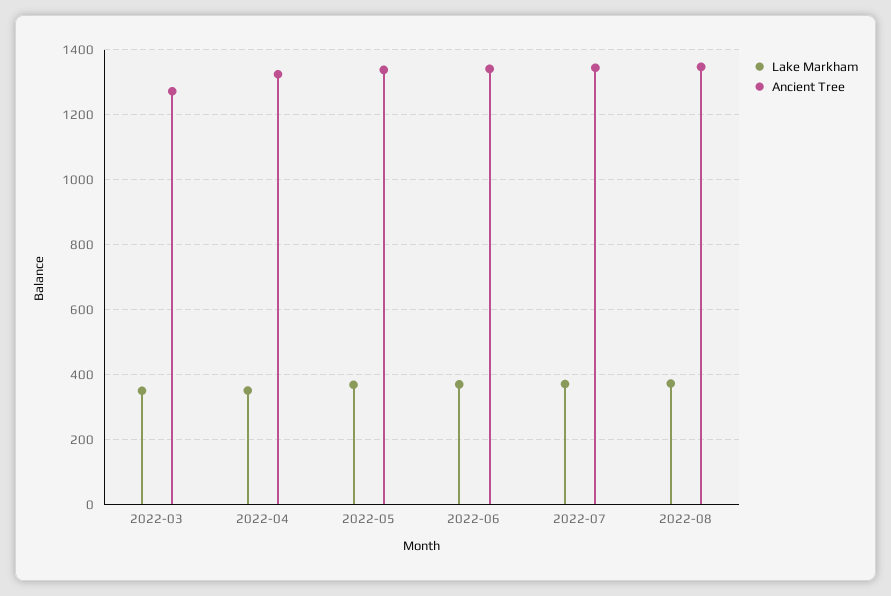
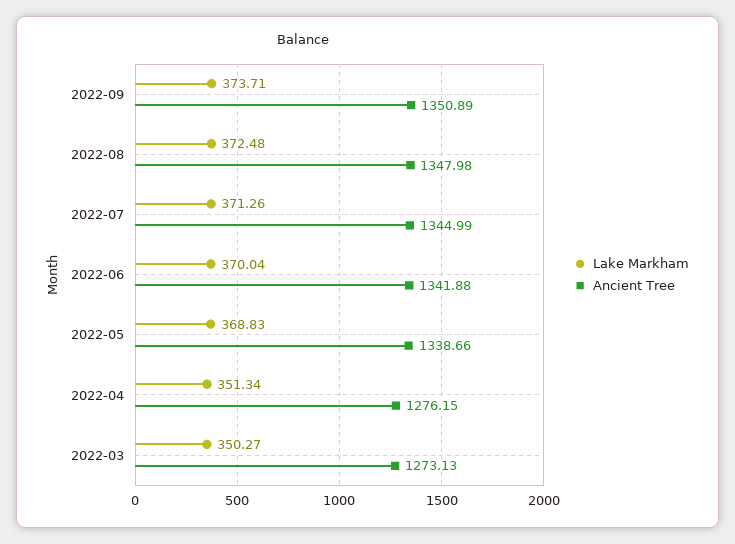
Ancient Tree, 2022-04: 1320 -> 1276.15
Lake Markham, 2022-09: none -> 373.71
Ancient Tree, 2022-09: none -> 1350.89

